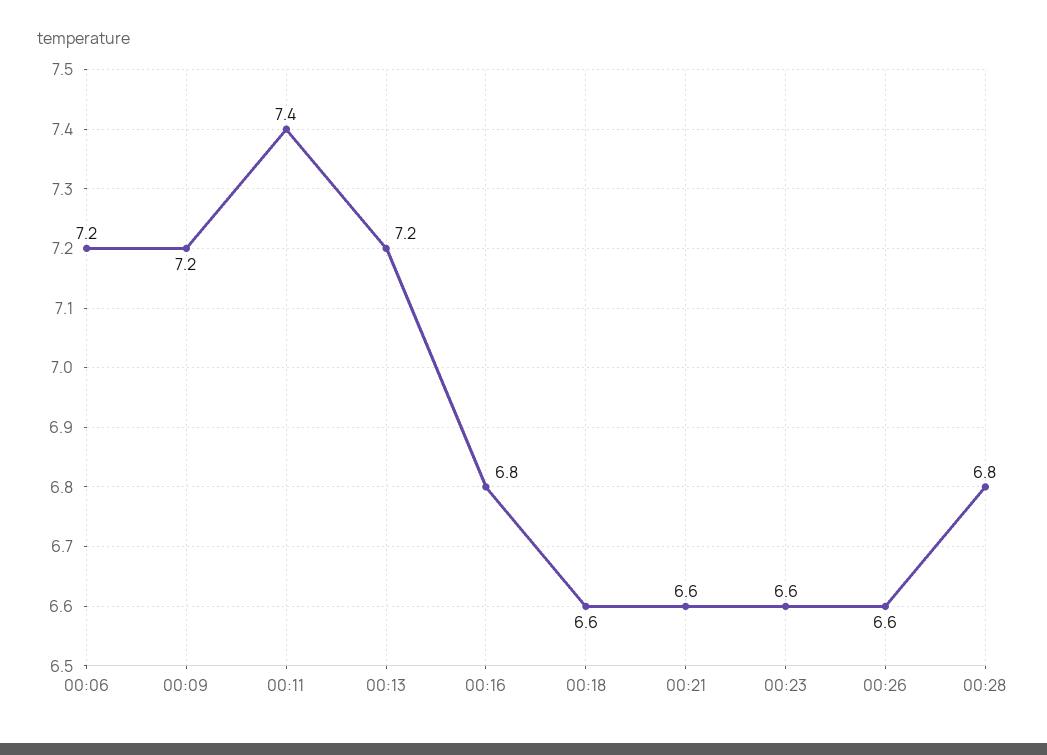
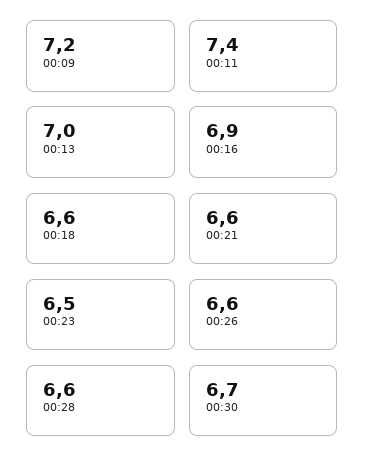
00:06: 7.2 -> none
00:13: 7.2 -> 7
00:16: 6.8 -> 6.9
00:23: 6.6 -> 6.5
00:28: 6.8 -> 6.6
00:30: none -> 6.7

